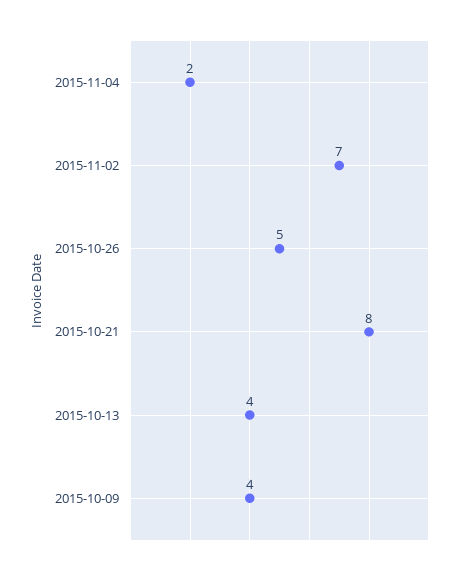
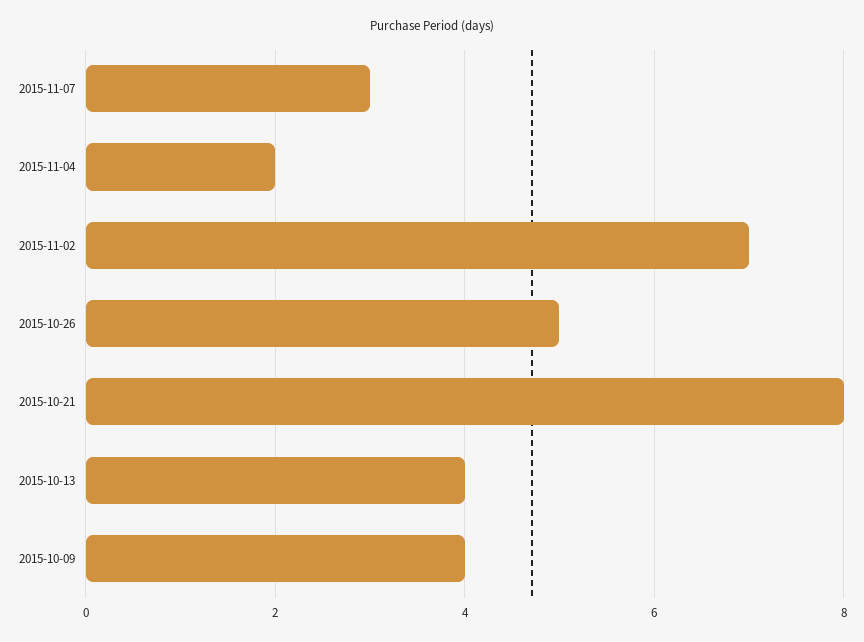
2015-11-07: none -> 3

